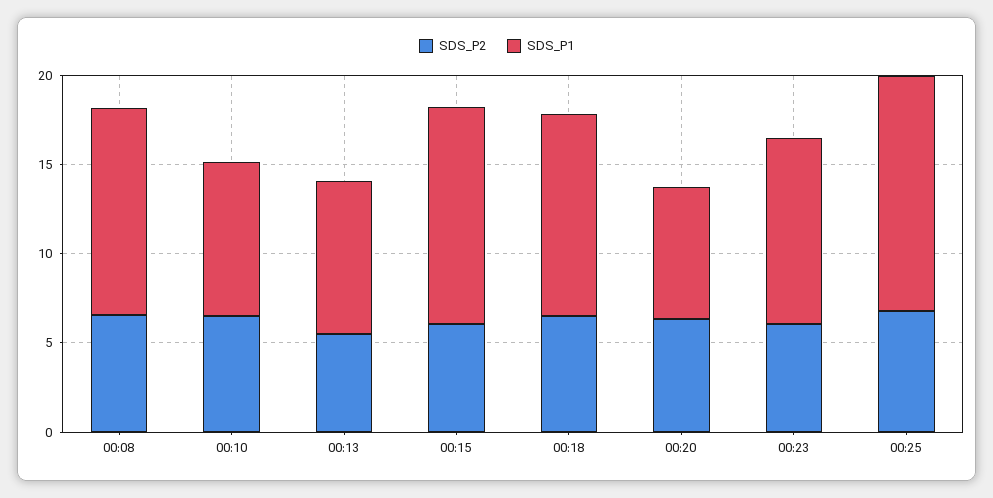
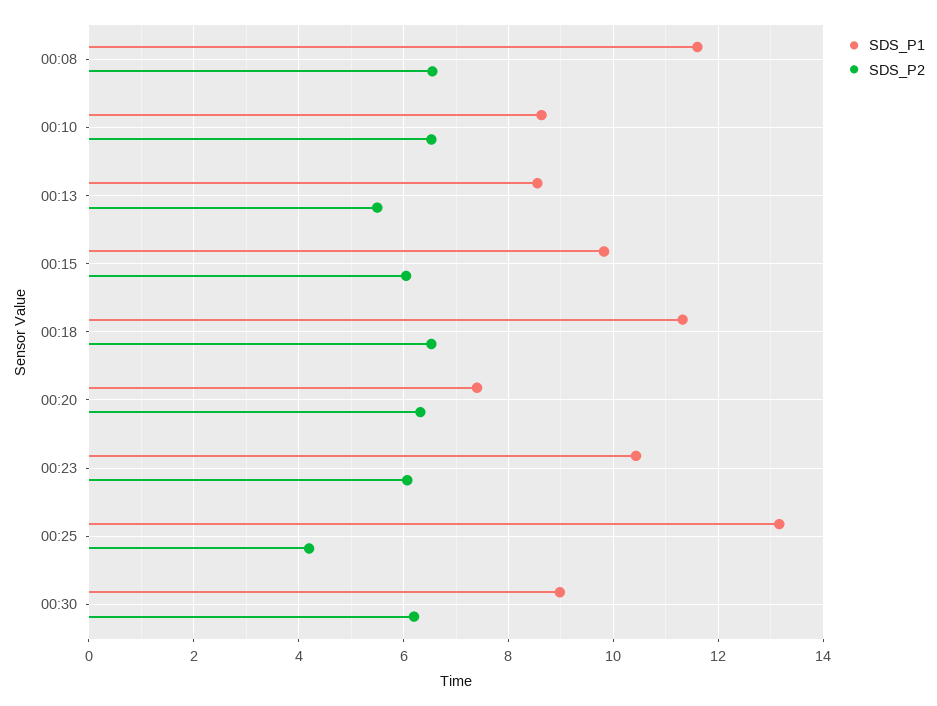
SDS_P1, 00:15: 12 -> 9.8
SDS_P2, 00:25: 7 -> 4.2
SDS_P1, 00:30: none -> 9
SDS_P2, 00:30: none -> 6.2

